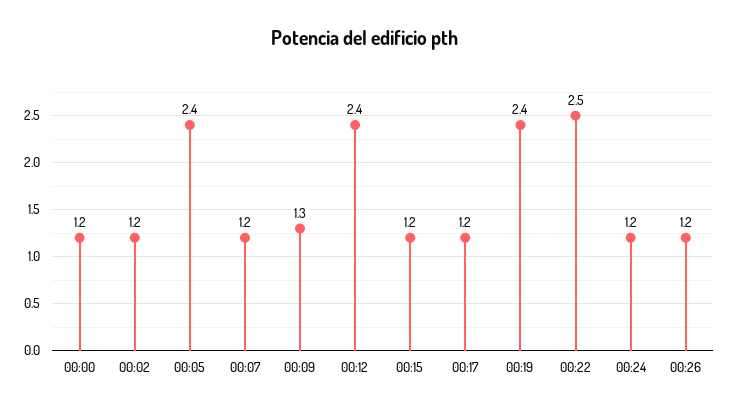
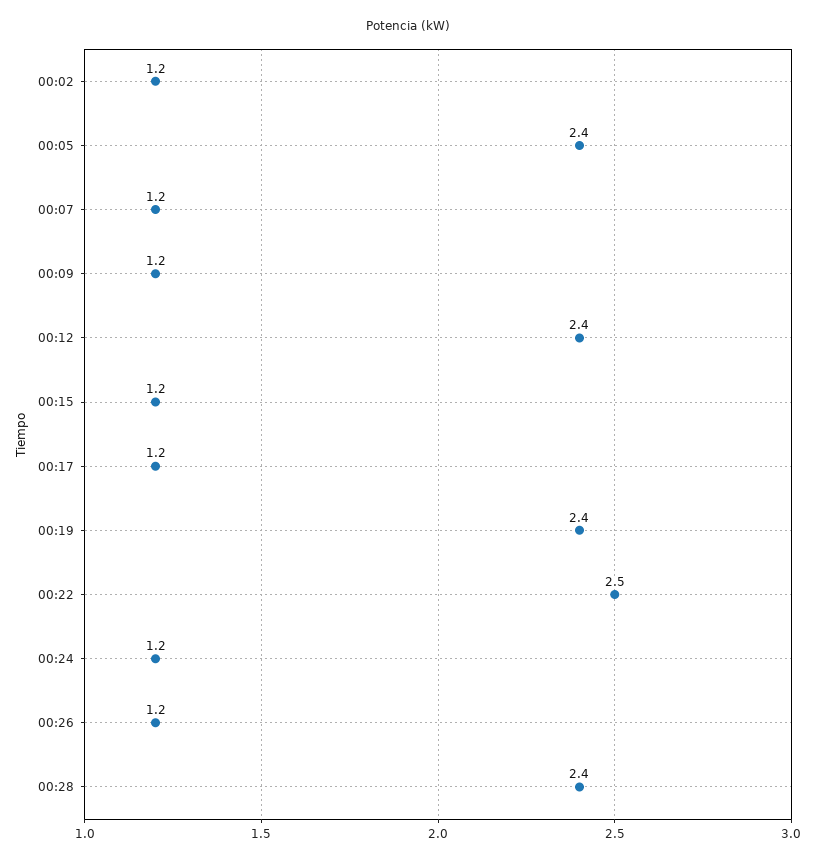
00:00: 1.2 -> none
00:09: 1.3 -> 1.2
00:28: none -> 2.4

